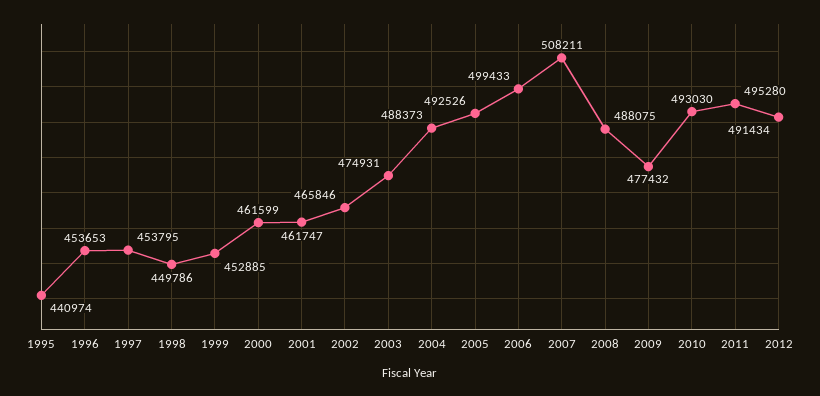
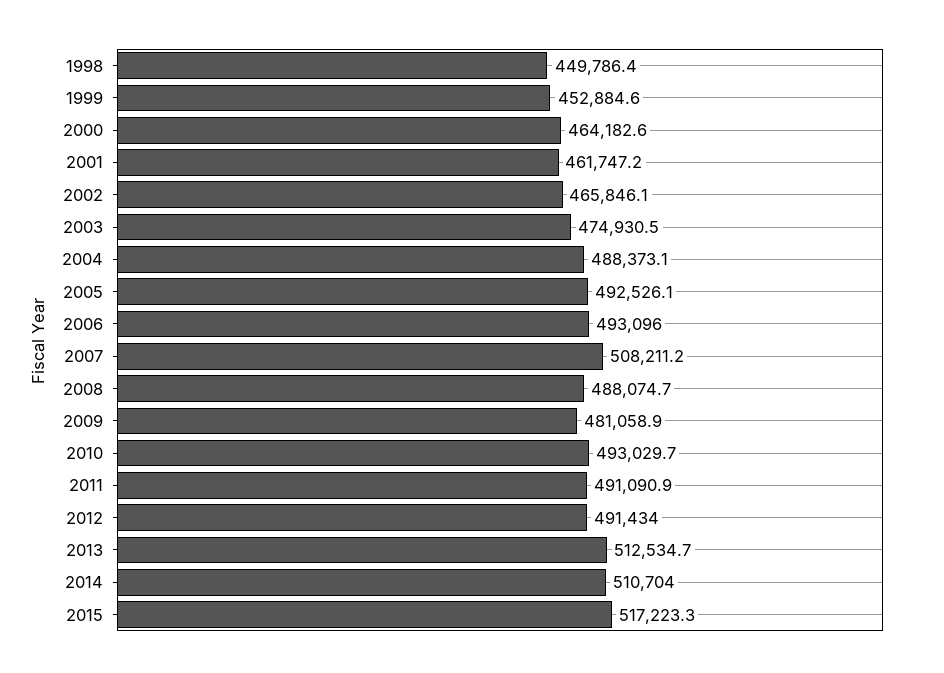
1995: 440974 -> none
1996: 453653 -> none
1997: 453795 -> none
2000: 461599 -> 464182.6
2006: 499433 -> 493096
2009: 477432 -> 481058.9
2011: 495280 -> 491090.9
2013: none -> 512534.7
2014: none -> 510704
2015: none -> 517223.3

